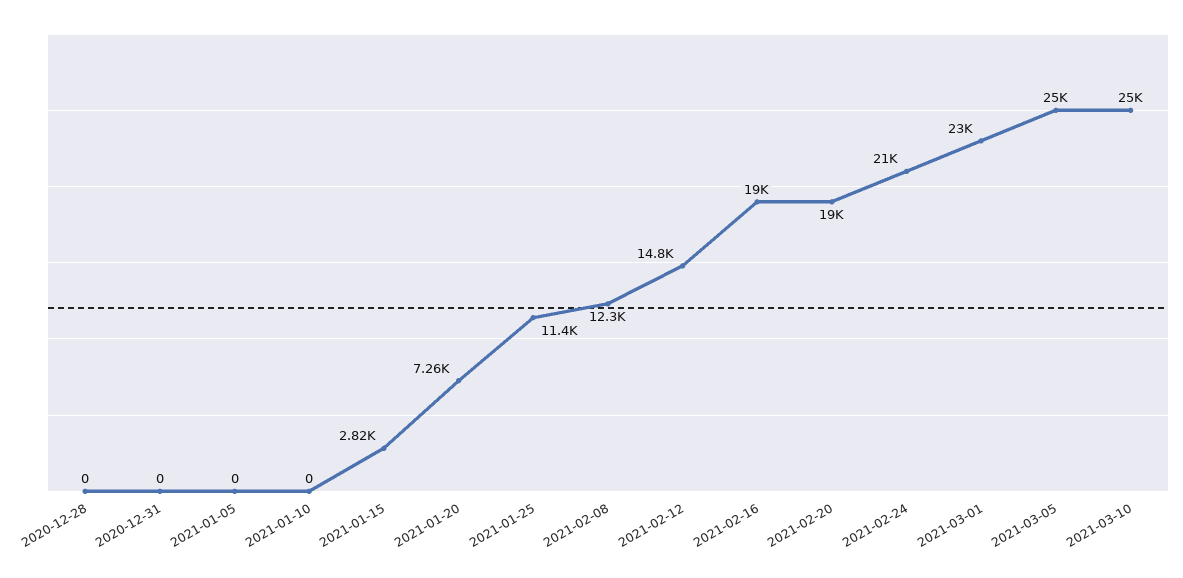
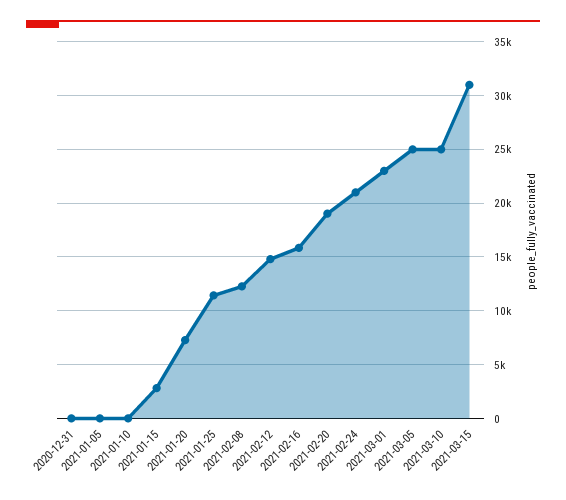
2020-12-28: 0 -> none
2021-02-16: 19000 -> 16000
2021-03-15: none -> 31000

